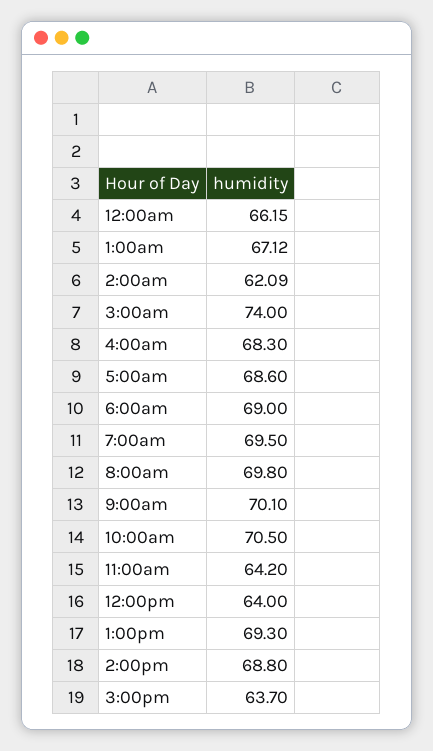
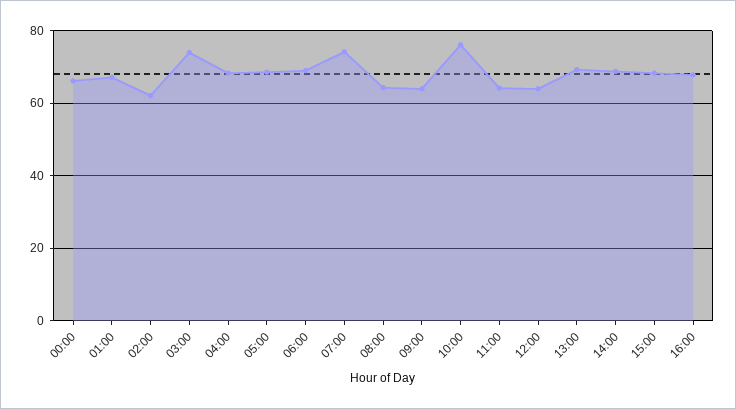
7:00am: 69.5 -> 74
8:00am: 69.8 -> 64
9:00am: 70.1 -> 64
10:00am: 70.5 -> 76
3:00pm: 63.7 -> 68
16:00: none -> 68

